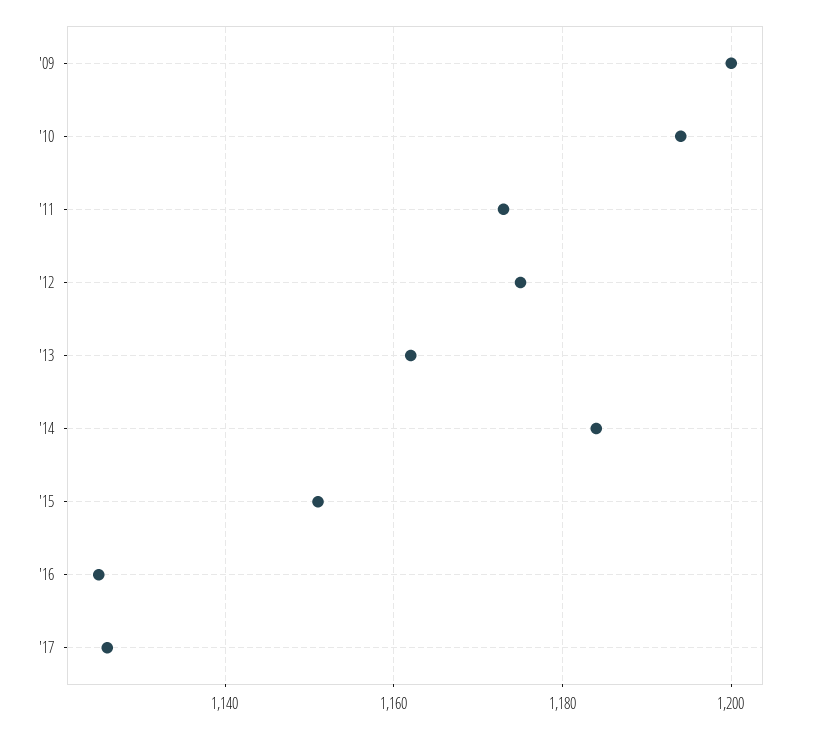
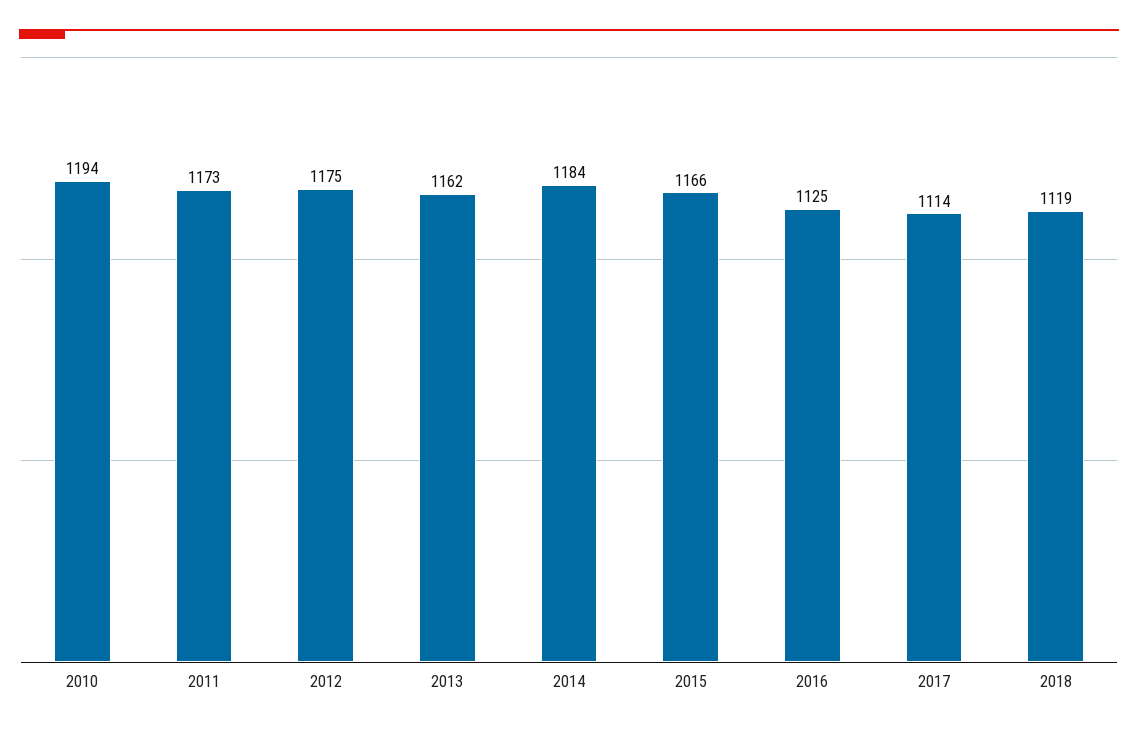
'09: 1200 -> none
'15: 1150 -> 1166
'17: 1125 -> 1114
2018: none -> 1119

